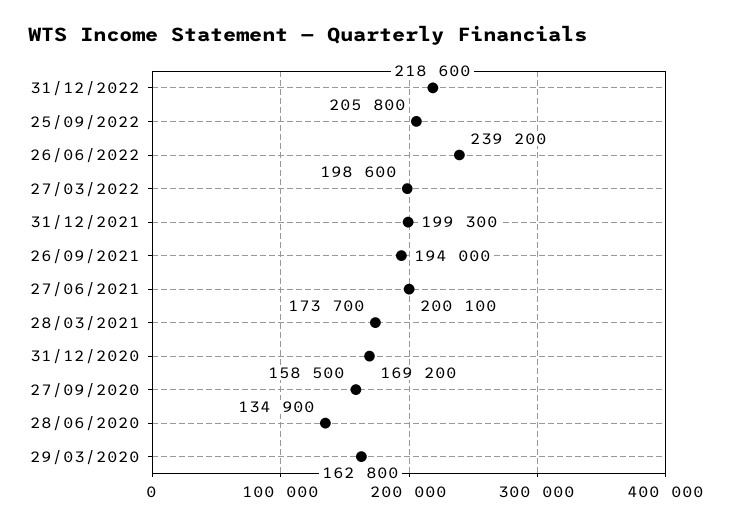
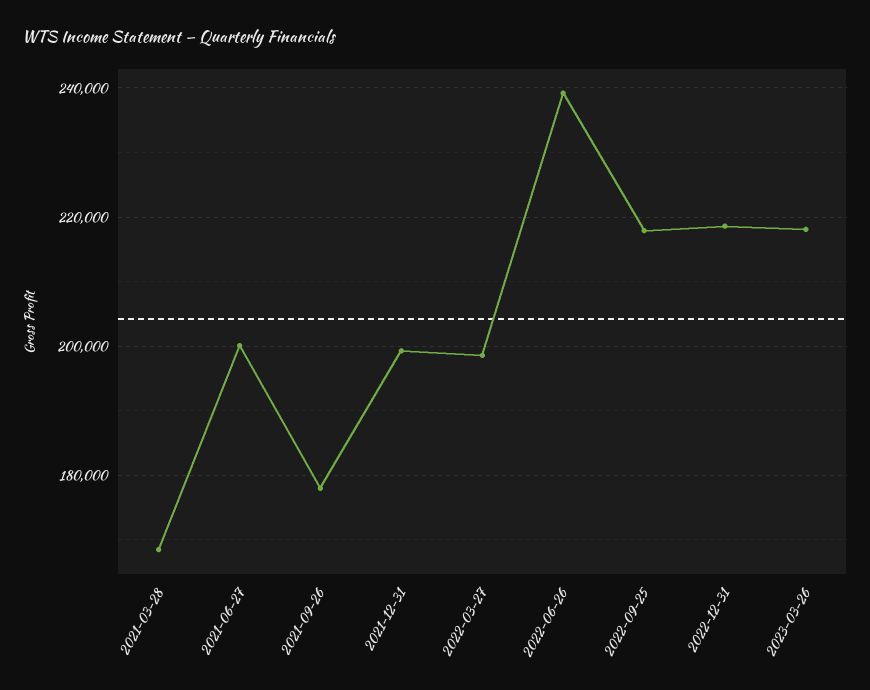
25/09/2022: 205800 -> 218000
26/09/2021: 194000 -> 178000
28/03/2021: 173700 -> 168000
31/12/2020: 169200 -> none
27/09/2020: 158500 -> none
28/06/2020: 134900 -> none
29/03/2020: 162800 -> none
2023-03-26: none -> 218000

